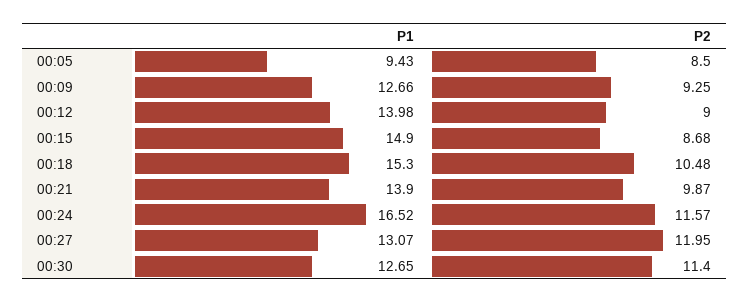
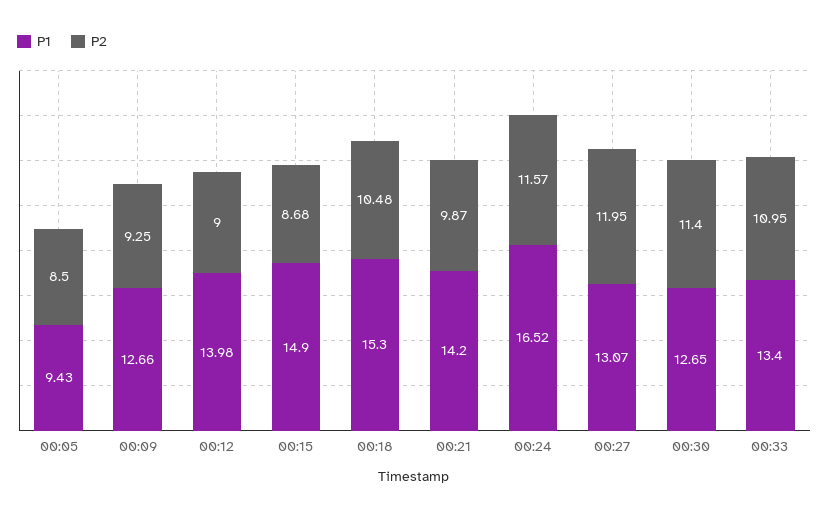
P1, 00:21: 13.9 -> 14.2
P1, 00:33: none -> 13.4
P2, 00:33: none -> 10.95

